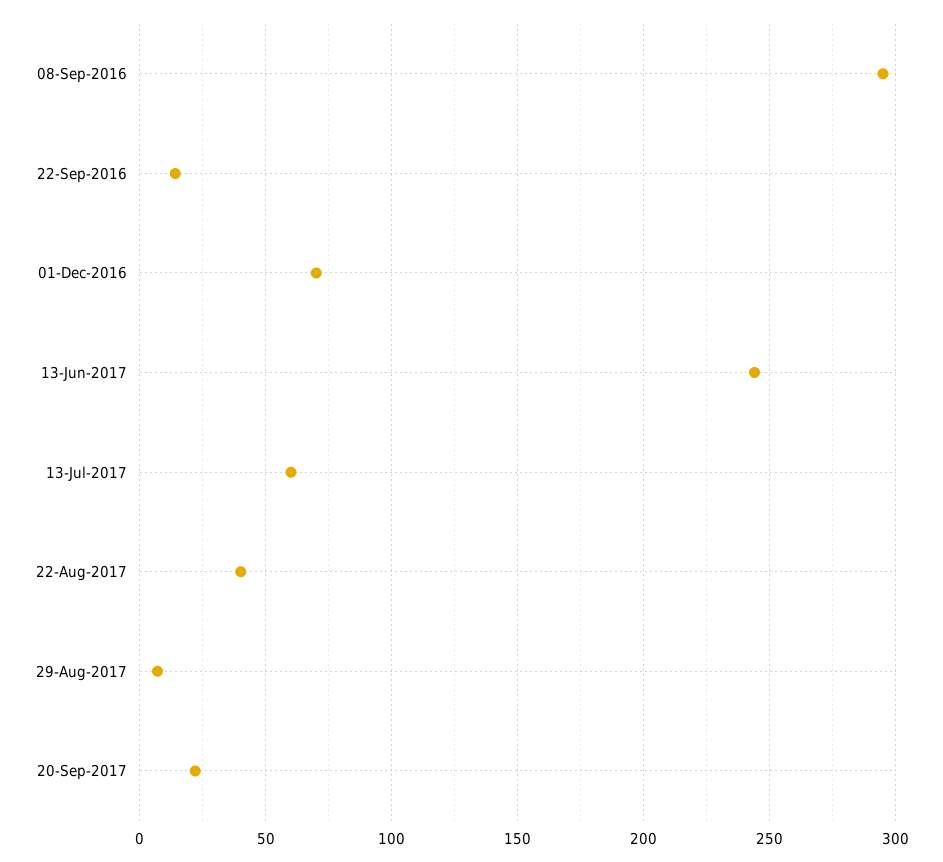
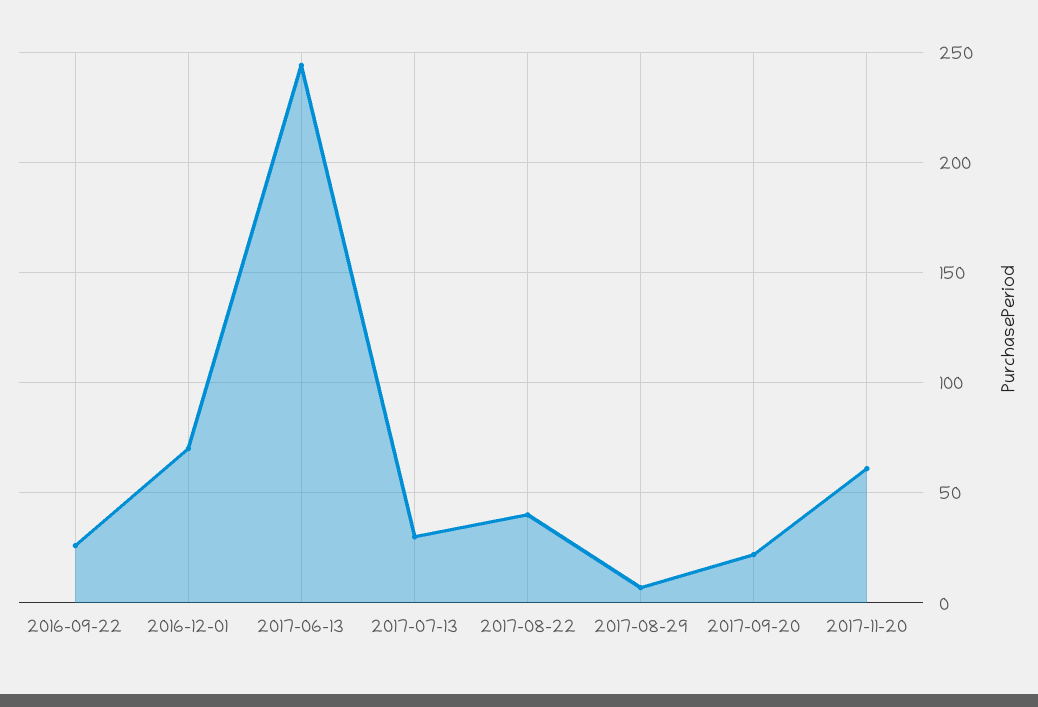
08-Sep-2016: 295 -> none
22-Sep-2016: 15 -> 25
13-Jul-2017: 60 -> 30
2017-11-20: none -> 60

